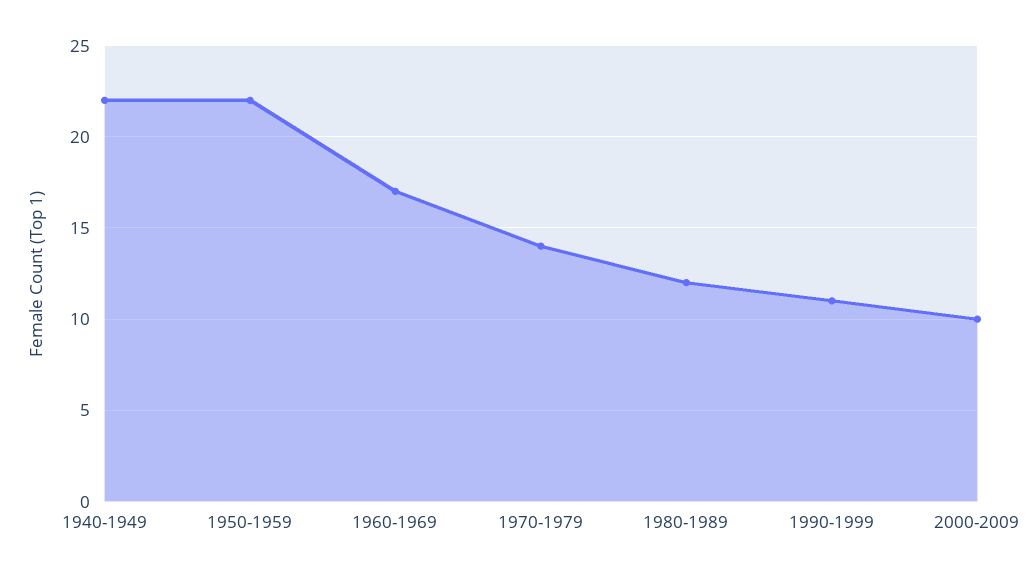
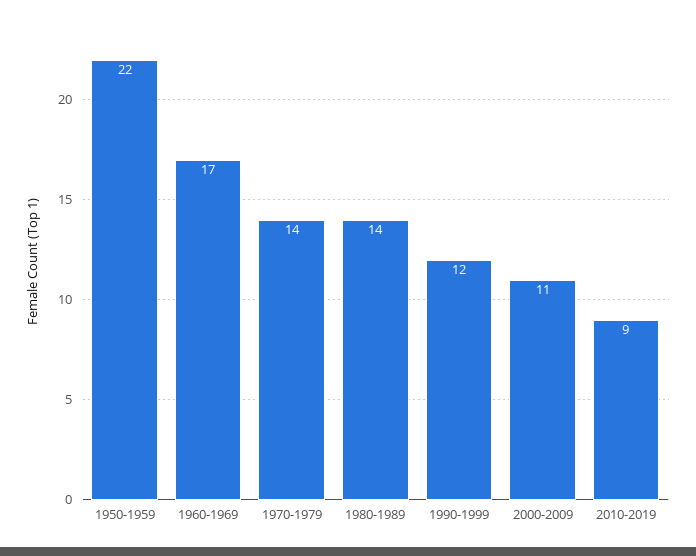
1940-1949: 22 -> none
1980-1989: 12 -> 14
1990-1999: 11 -> 12
2000-2009: 10 -> 11
2010-2019: none -> 9

